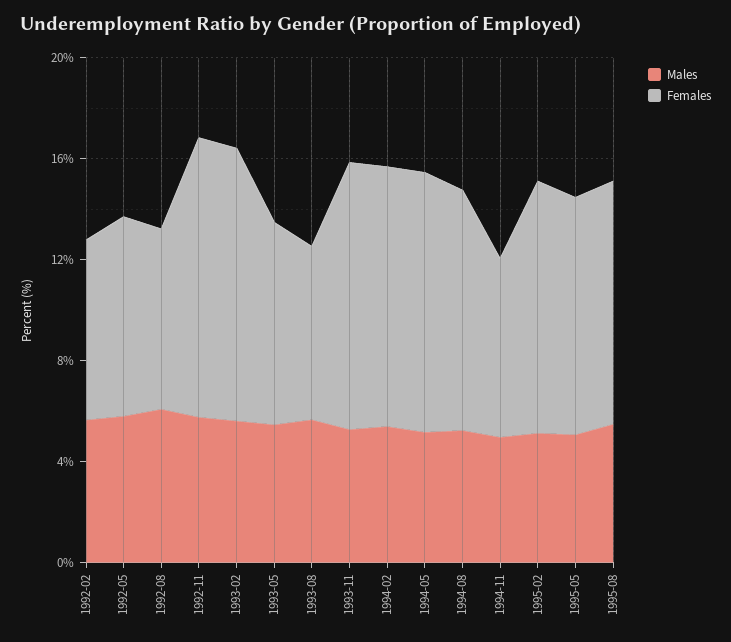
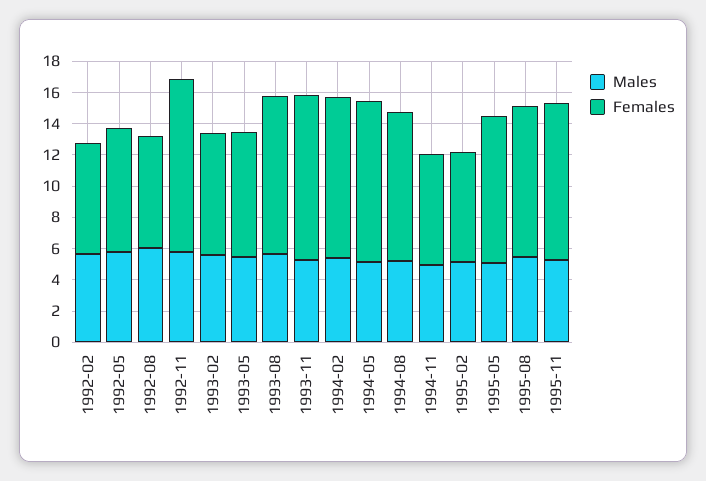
Females, 1993-02: 11 -> 8
Females, 1993-08: 7 -> 10
Females, 1995-02: 10 -> 7
Males, 1995-11: none -> 5
Females, 1995-11: none -> 10

